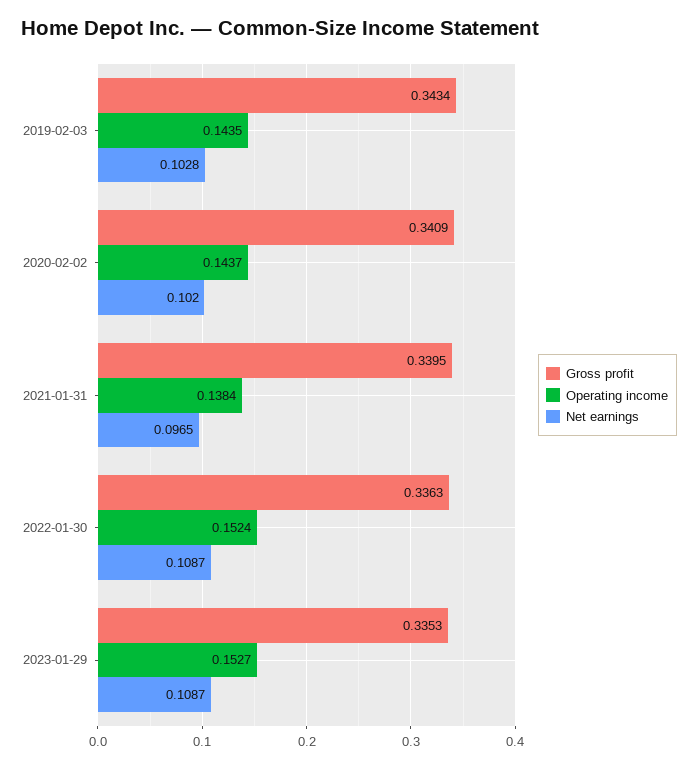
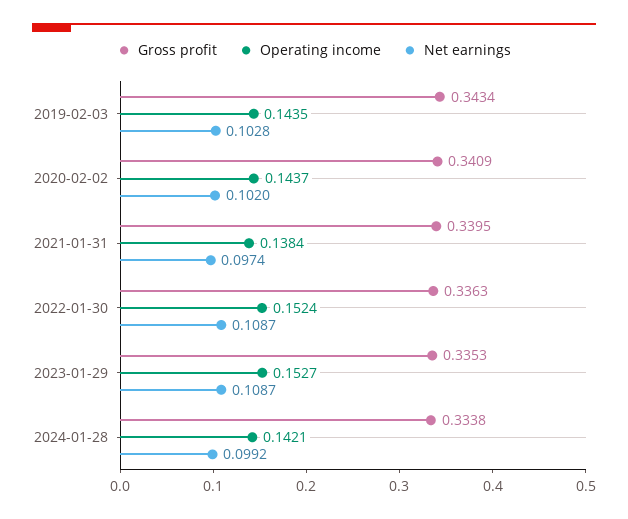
Net earnings, 2021-01-31: 0.0965 -> 0.0974
Gross profit, 2024-01-28: none -> 0.3338
Operating income, 2024-01-28: none -> 0.1421
Net earnings, 2024-01-28: none -> 0.0992

